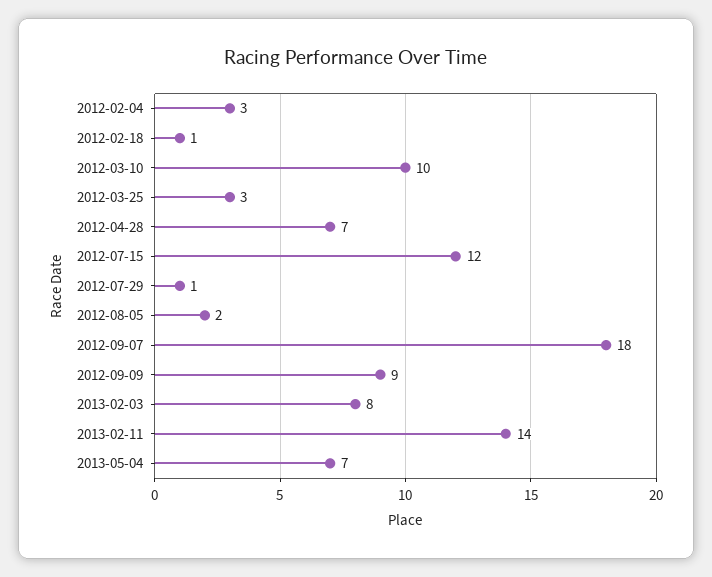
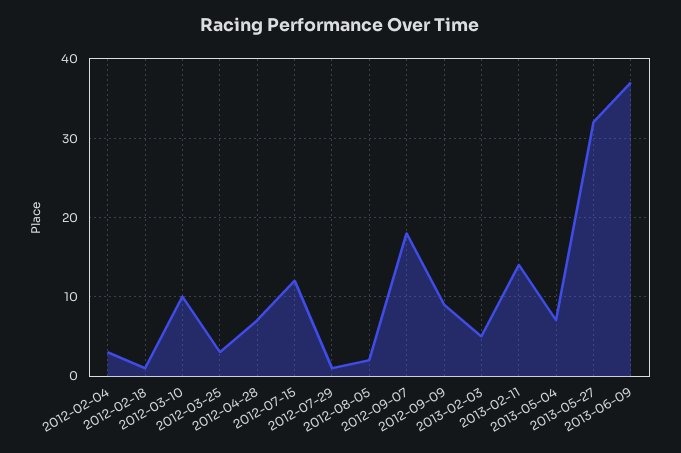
2013-02-03: 8 -> 5
2013-05-27: none -> 32
2013-06-09: none -> 37

